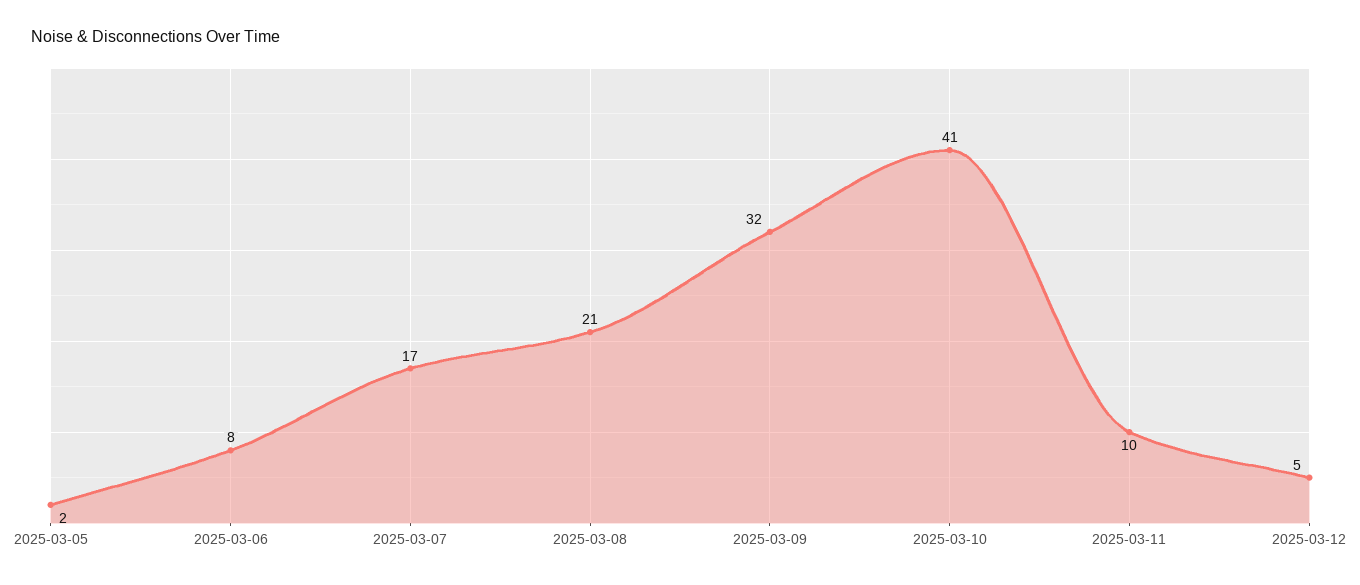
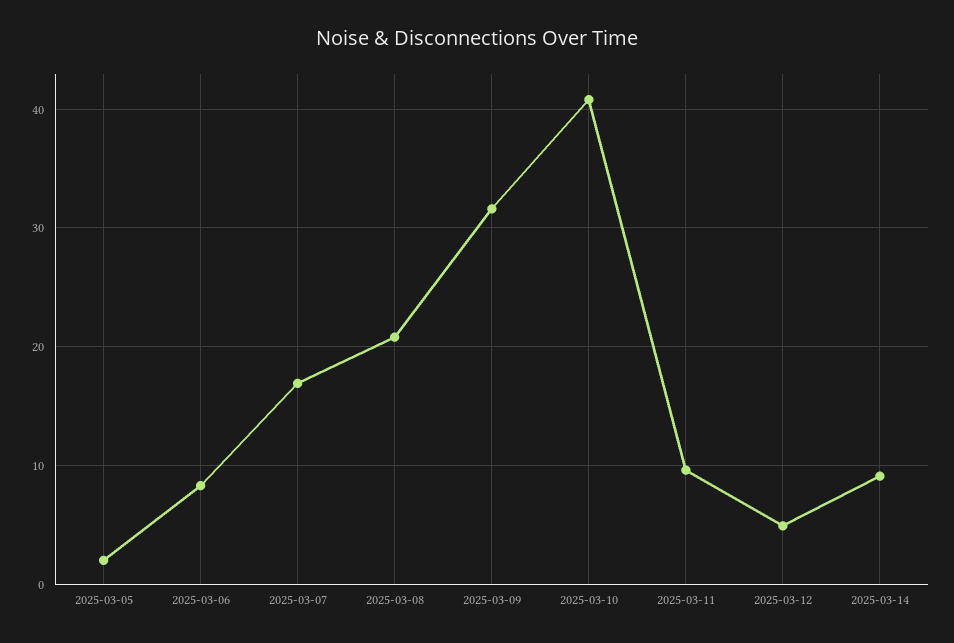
2025-03-14: none -> 9

